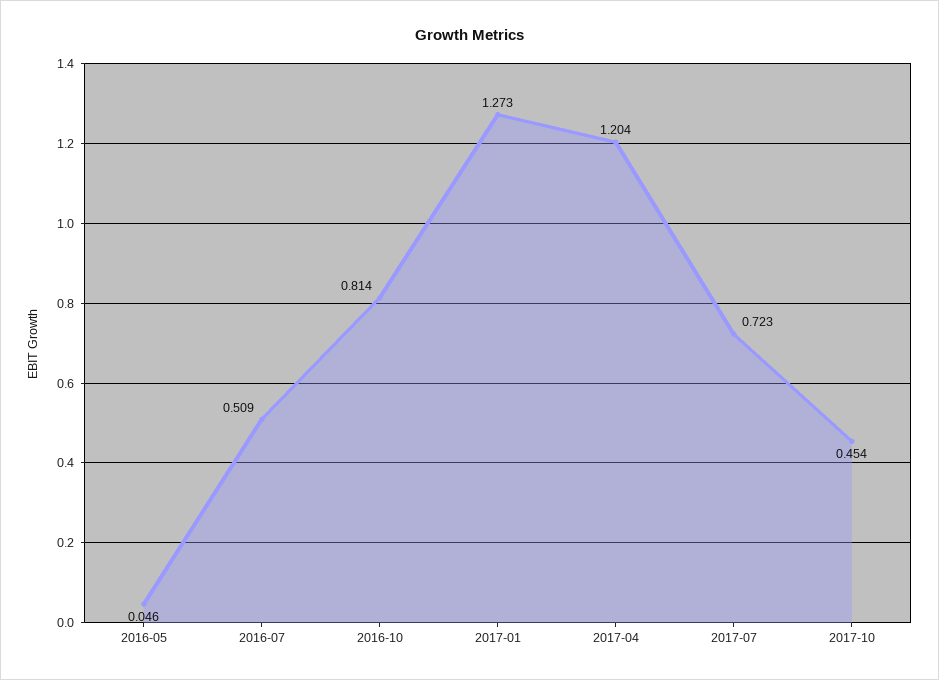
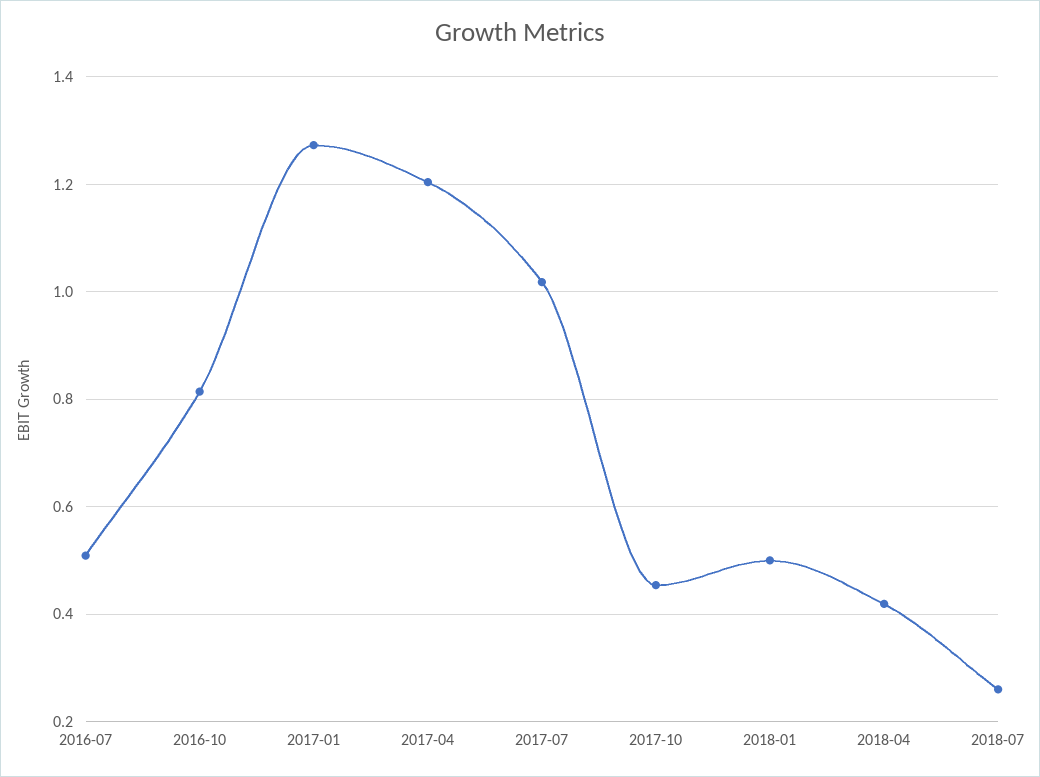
2016-05: 0.046 -> none
2017-07: 0.723 -> 1.02
2018-01: none -> 0.5
2018-04: none -> 0.42
2018-07: none -> 0.26

